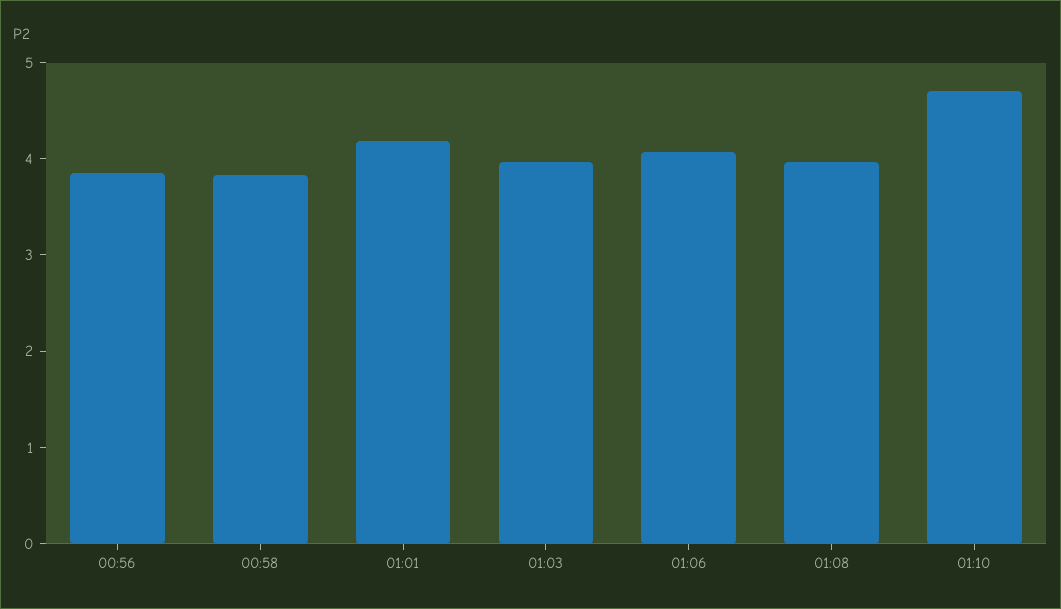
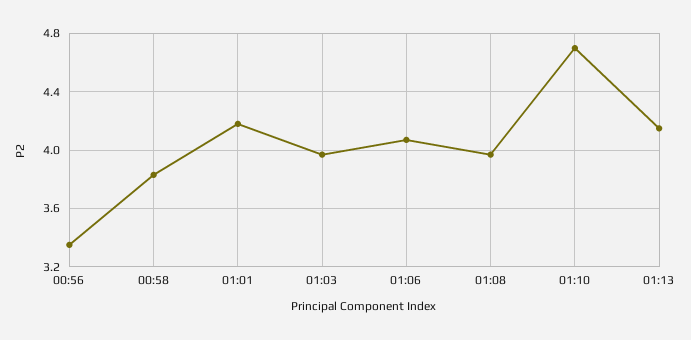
00:56: 3.8 -> 3.35
01:13: none -> 4.15

